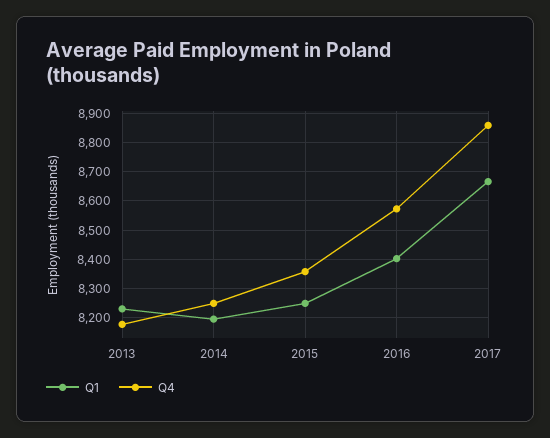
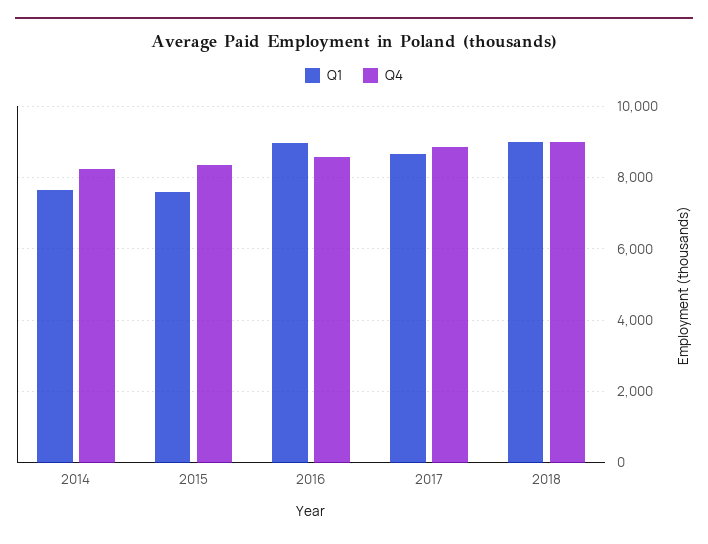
Q1, 2013: 8225 -> none
Q4, 2013: 8175 -> none
Q1, 2014: 8200 -> 7600
Q1, 2015: 8250 -> 7600
Q1, 2016: 8400 -> 9000
Q1, 2018: none -> 9000
Q4, 2018: none -> 9000

